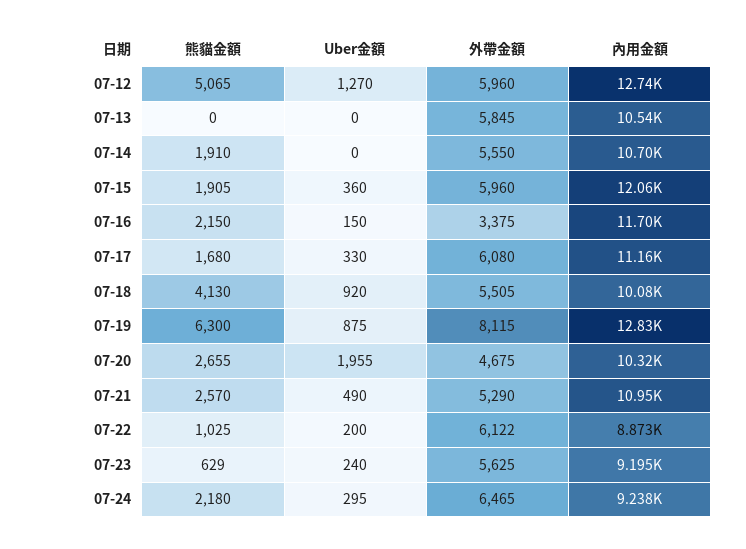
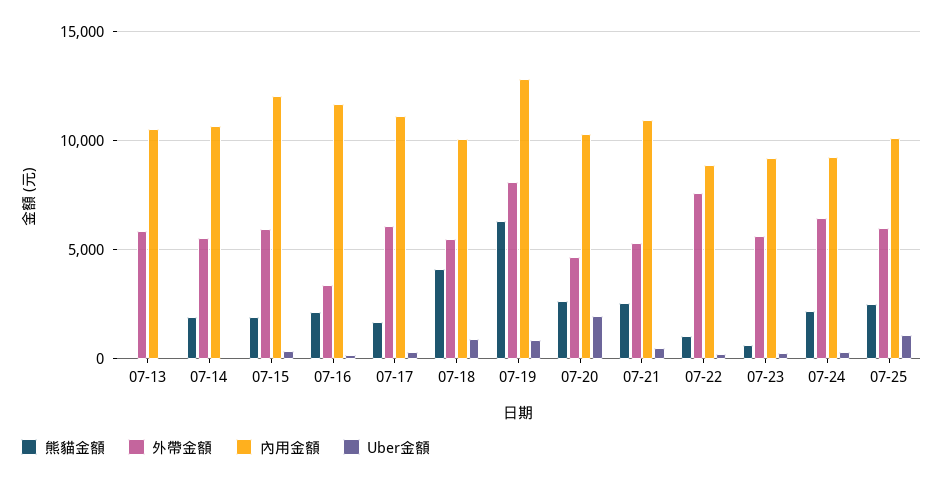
熊貓金額, 07-12: 5065 -> none
Uber金額, 07-12: 1270 -> none
外帶金額, 07-12: 5960 -> none
內用金額, 07-12: 12740 -> none
外帶金額, 07-22: 6122 -> 7500
熊貓金額, 07-25: none -> 2500
外帶金額, 07-25: none -> 6000
內用金額, 07-25: none -> 10000
Uber金額, 07-25: none -> 1000

